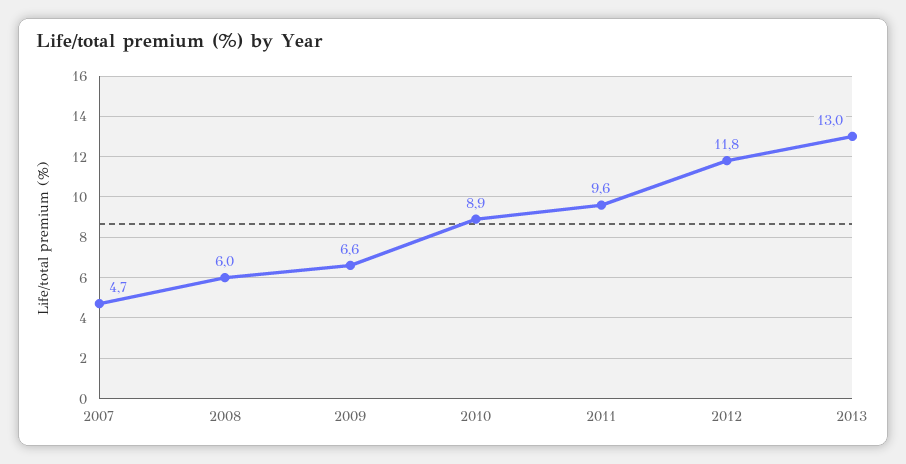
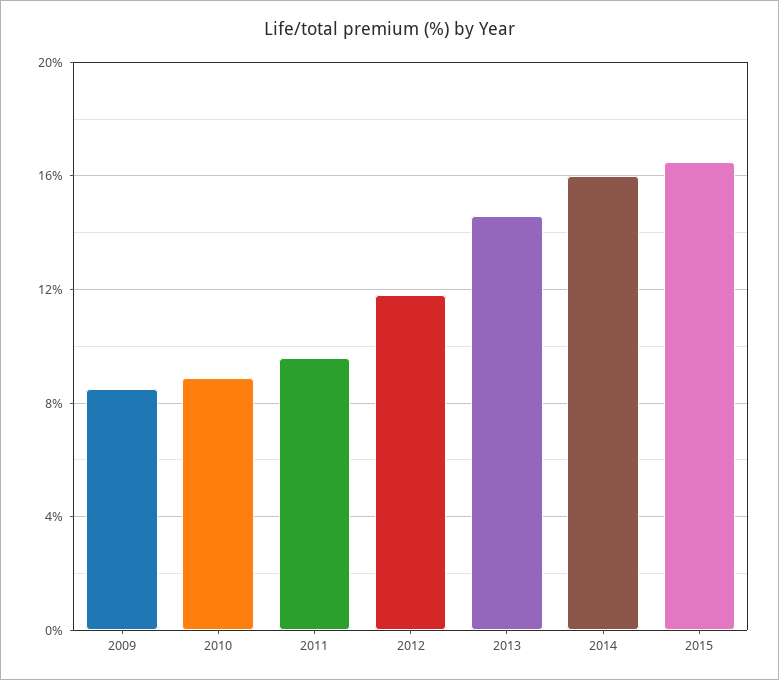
2007: 4.7 -> none
2008: 6 -> none
2009: 6.6 -> 8.5
2013: 13 -> 14.5
2014: none -> 16
2015: none -> 16.5

